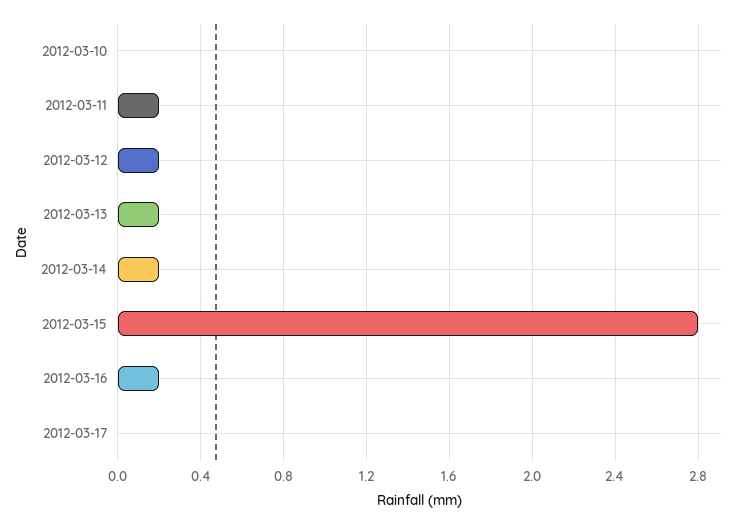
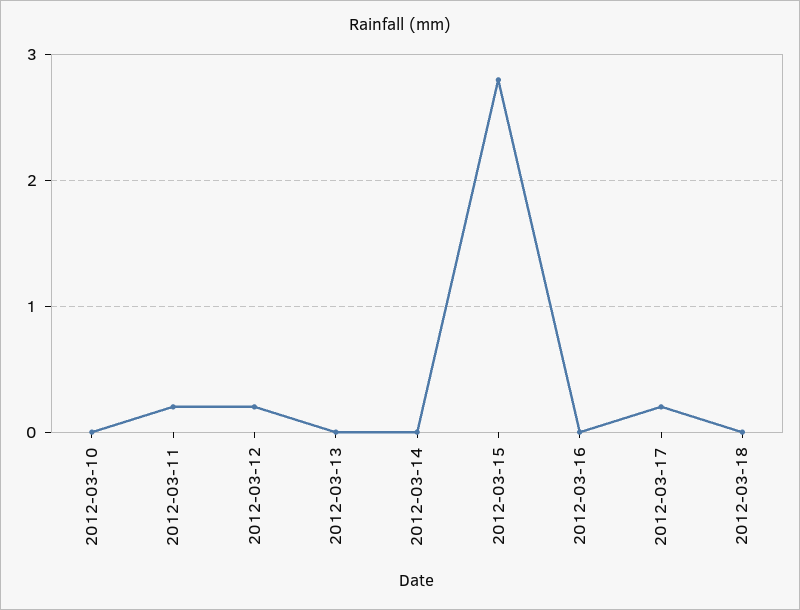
2012-03-13: 0.2 -> 0
2012-03-14: 0.2 -> 0
2012-03-16: 0.2 -> 0
2012-03-17: 0 -> 0.2
2012-03-18: none -> 0

